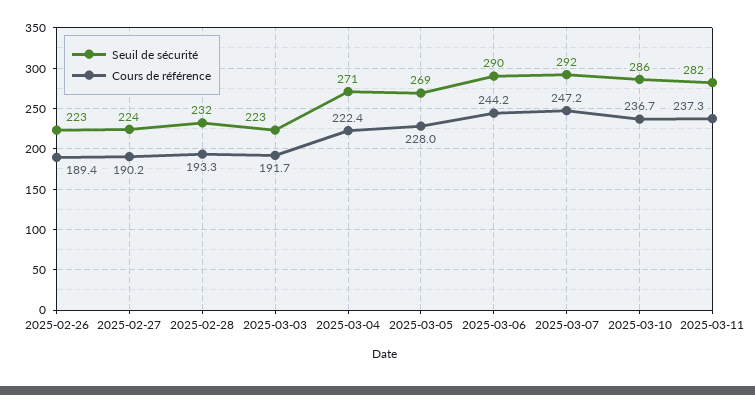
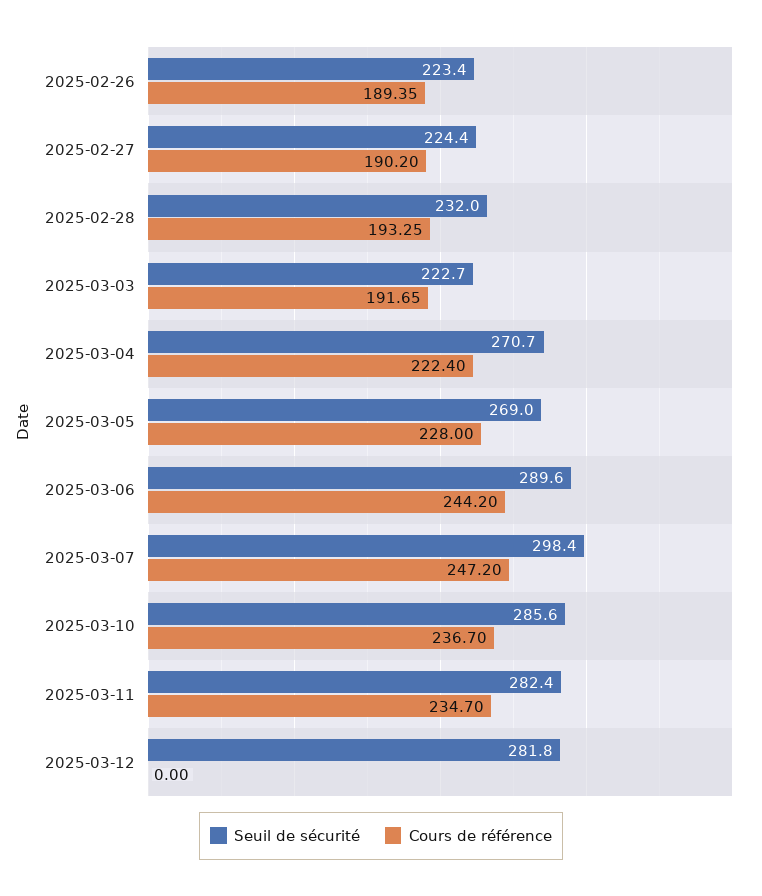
Seuil de sécurité, 2025-03-07: 292 -> 298.4
Cours de référence, 2025-03-11: 237.3 -> 234.7
Seuil de sécurité, 2025-03-12: none -> 281.8
Cours de référence, 2025-03-12: none -> 0

